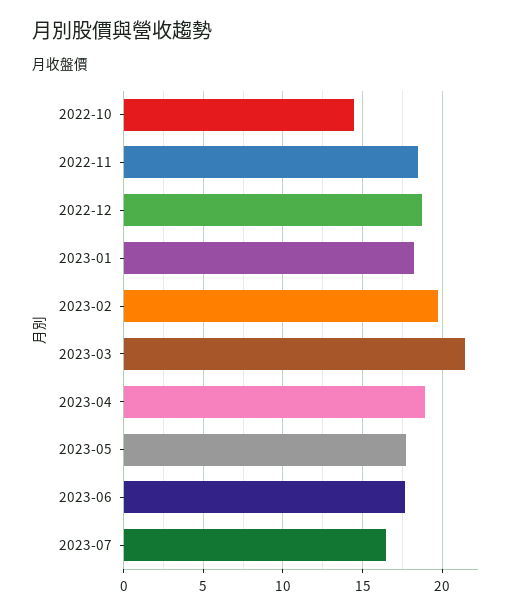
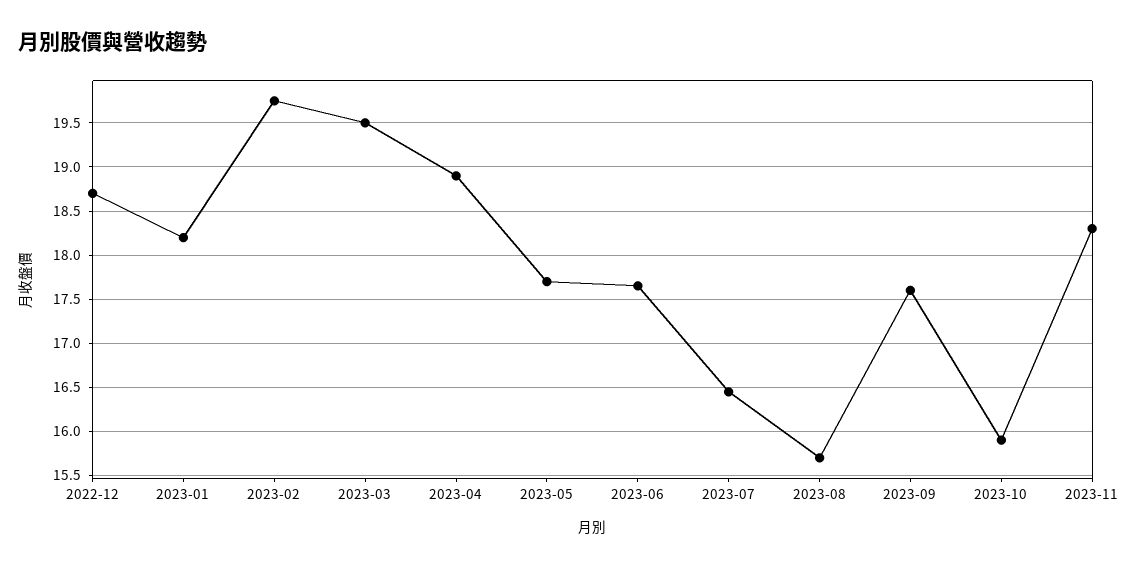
2022-10: 14.5 -> none
2022-11: 18.5 -> none
2023-03: 21.5 -> 19.5
2023-08: none -> 15.7
2023-09: none -> 17.6
2023-10: none -> 15.9
2023-11: none -> 18.3

